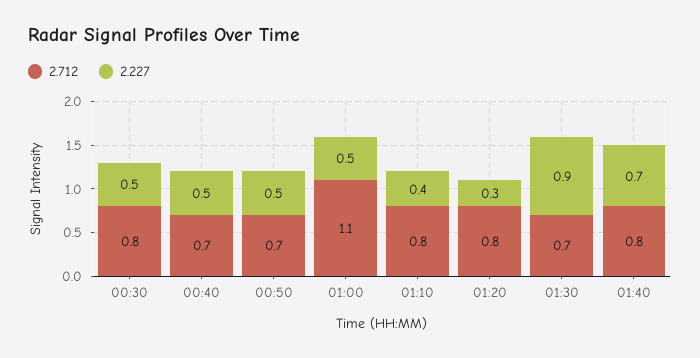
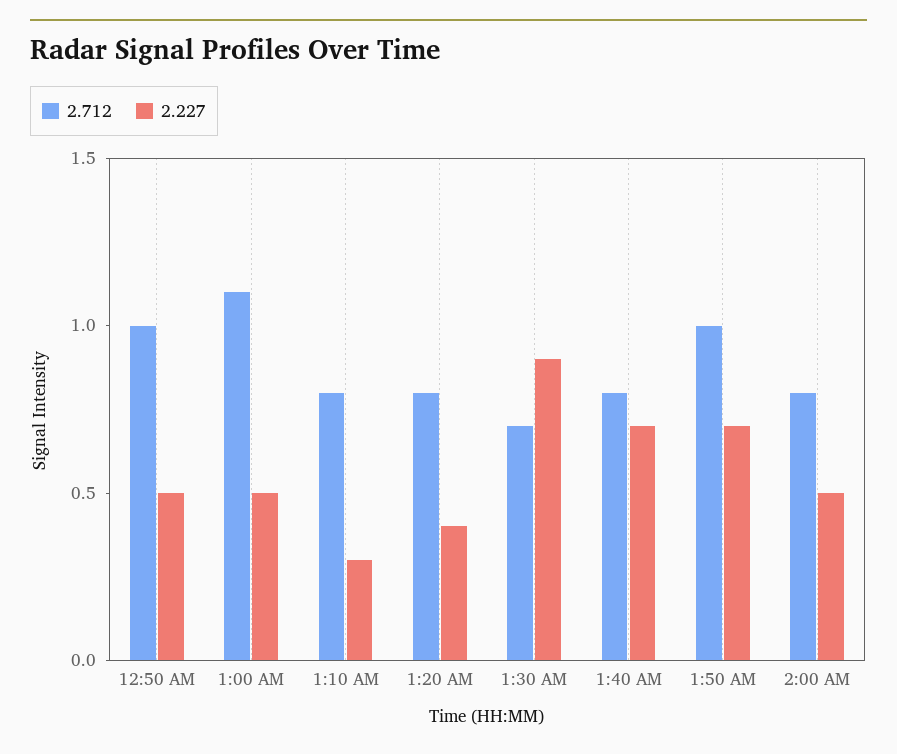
2.712, 00:30: 0.8 -> none
2.227, 00:30: 0.5 -> none
2.712, 00:40: 0.7 -> none
2.227, 00:40: 0.5 -> none
2.712, 00:50: 0.7 -> 1
2.227, 01:10: 0.4 -> 0.3
2.227, 01:20: 0.3 -> 0.4
2.712, 1:50 AM: none -> 1
2.227, 1:50 AM: none -> 0.7
2.712, 2:00 AM: none -> 0.8
2.227, 2:00 AM: none -> 0.5

